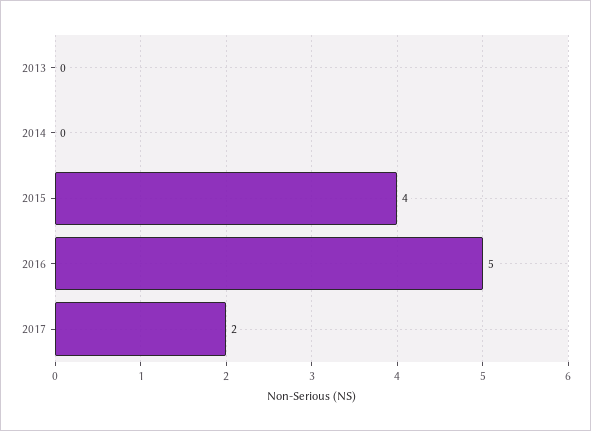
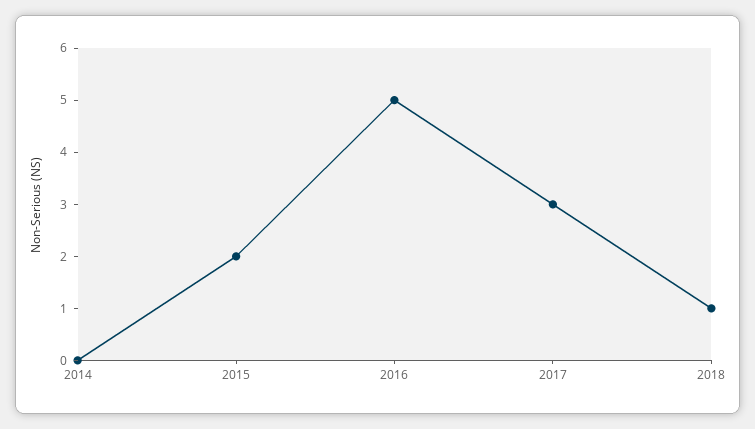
2013: 0 -> none
2015: 4 -> 2
2017: 2 -> 3
2018: none -> 1

